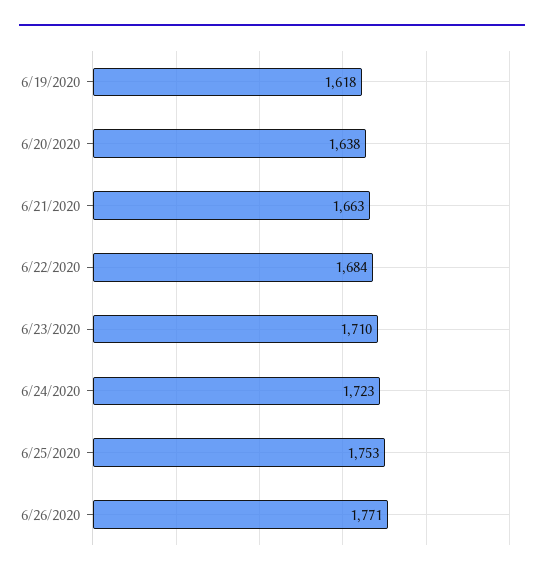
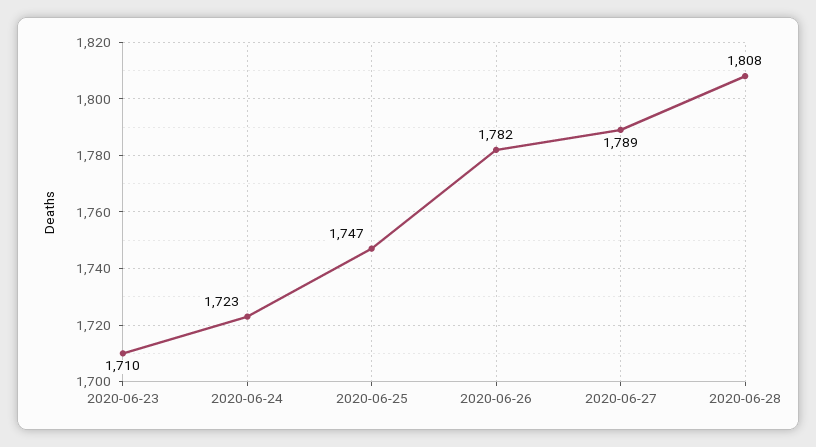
6/19/2020: 1618 -> none
6/20/2020: 1638 -> none
6/21/2020: 1663 -> none
6/22/2020: 1684 -> none
6/25/2020: 1753 -> 1747
6/26/2020: 1771 -> 1782
2020-06-27: none -> 1789
2020-06-28: none -> 1808

